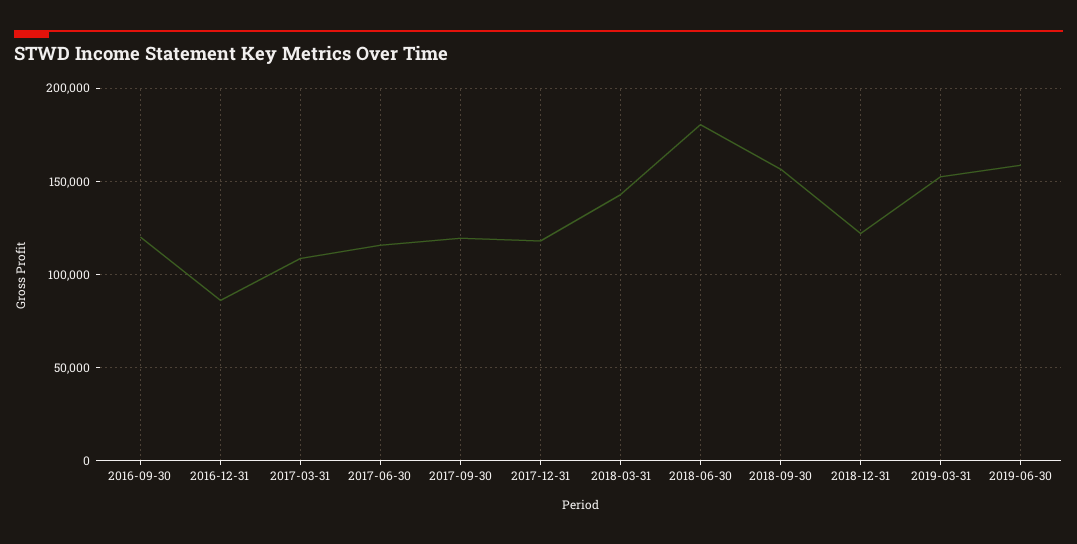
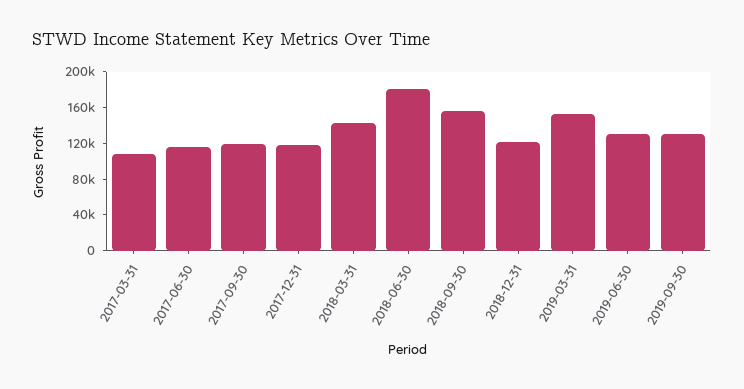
2016-09-30: 120000 -> none
2016-12-31: 85000 -> none
2019-06-30: 160000 -> 130000
2019-09-30: none -> 130000

